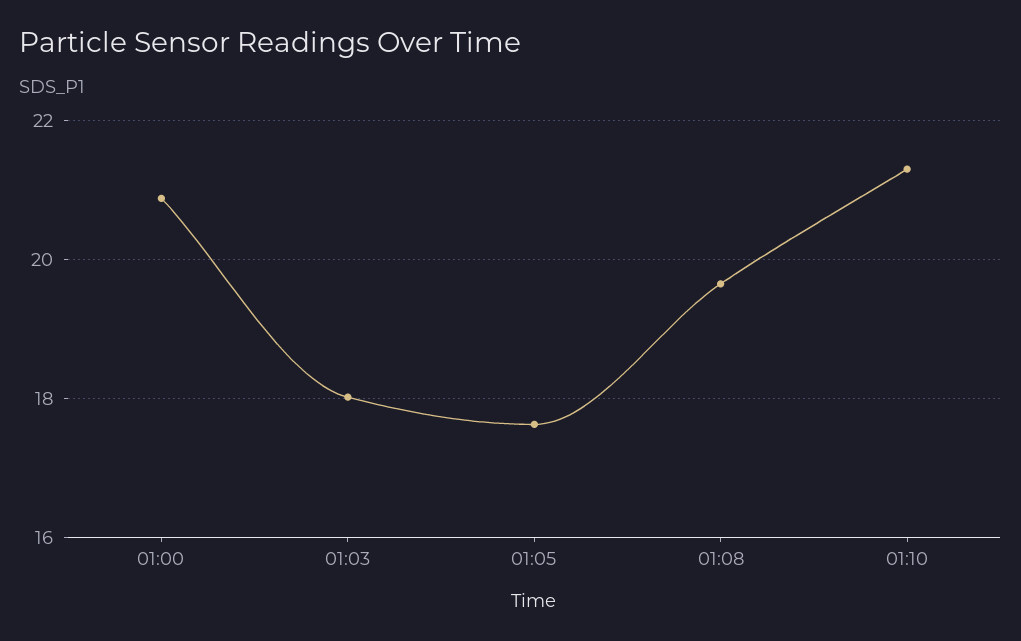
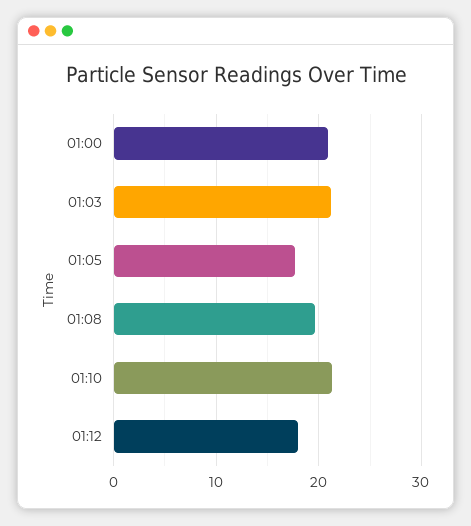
01:03: 18 -> 21
01:12: none -> 18

